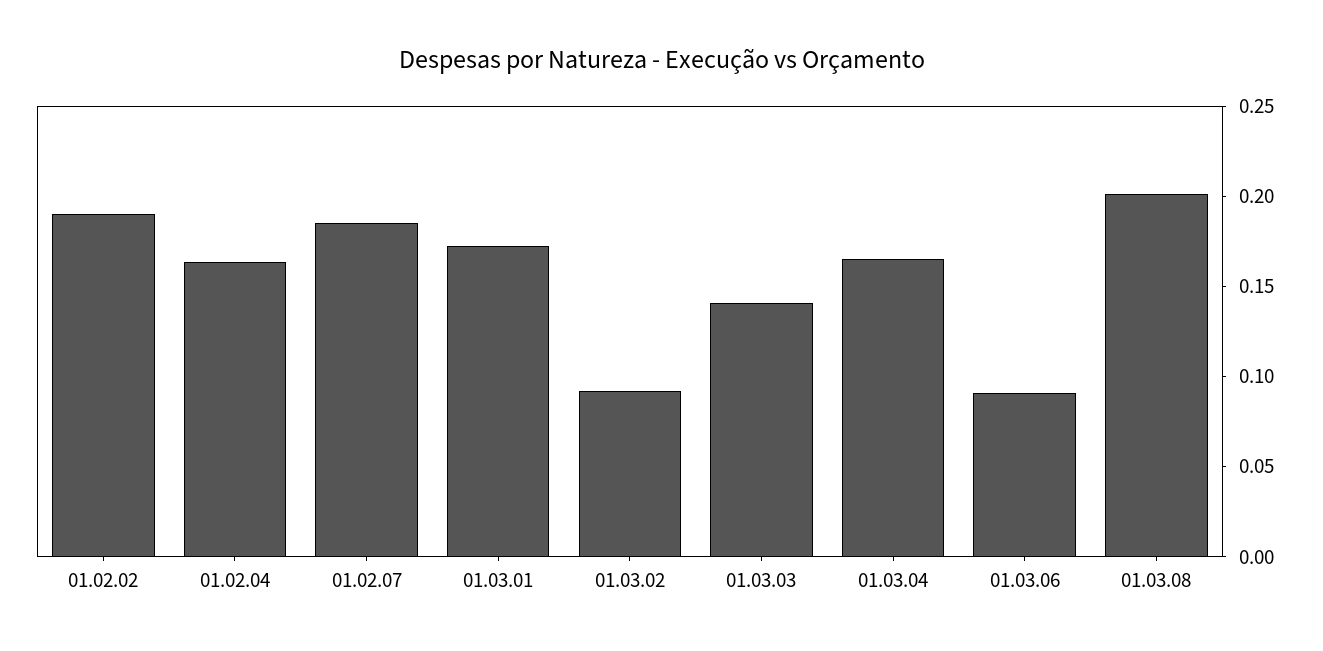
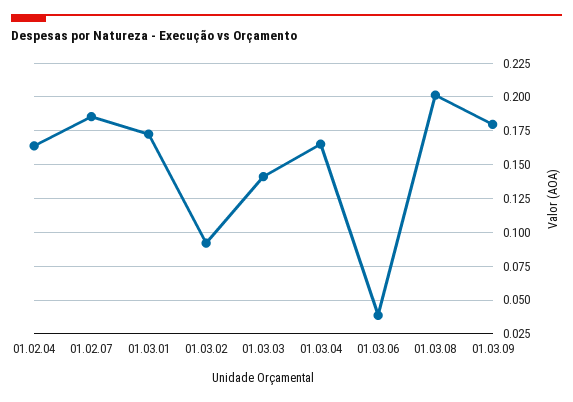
01.02.02: 0.19 -> none
01.03.06: 0.09 -> 0.04
01.03.09: none -> 0.18

